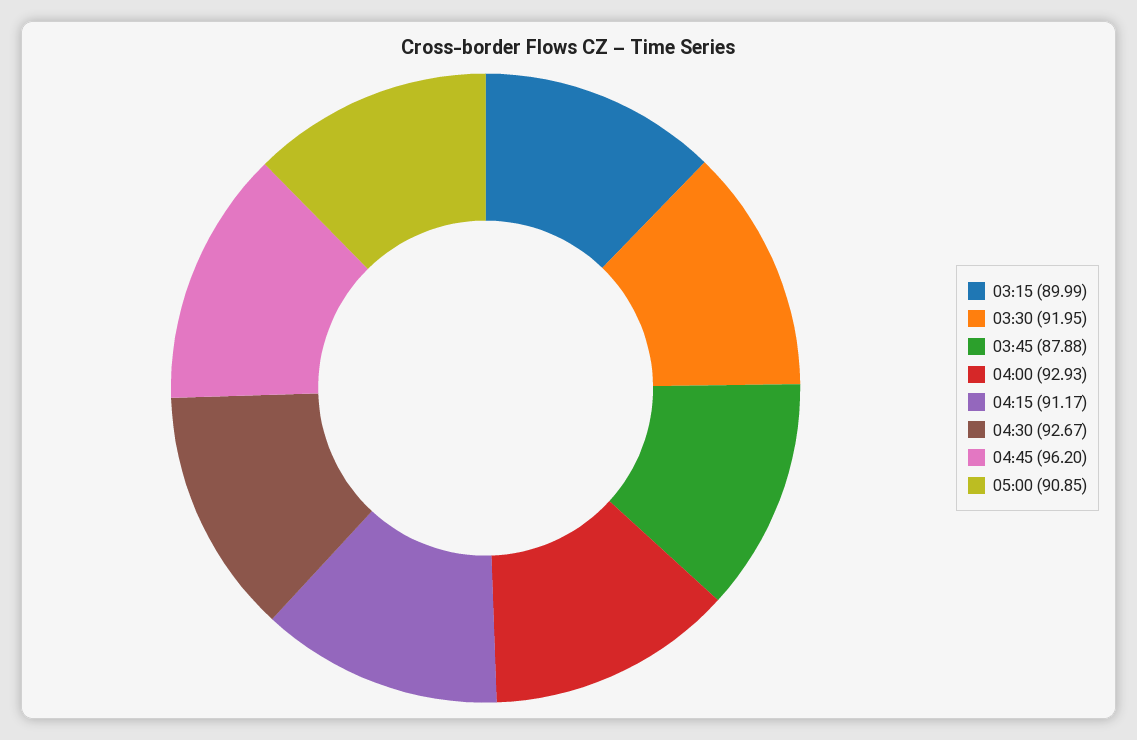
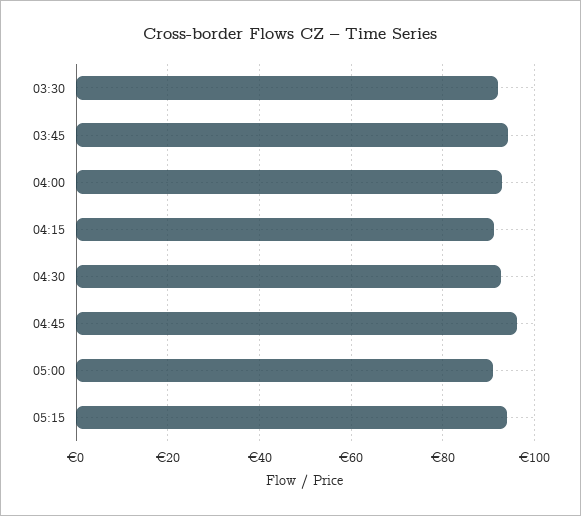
03:15: 89.99 -> none
03:45: 87.88 -> 94
05:15: none -> 94

